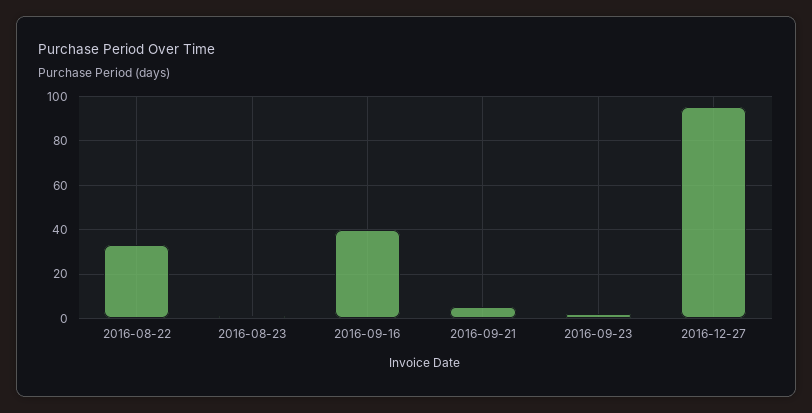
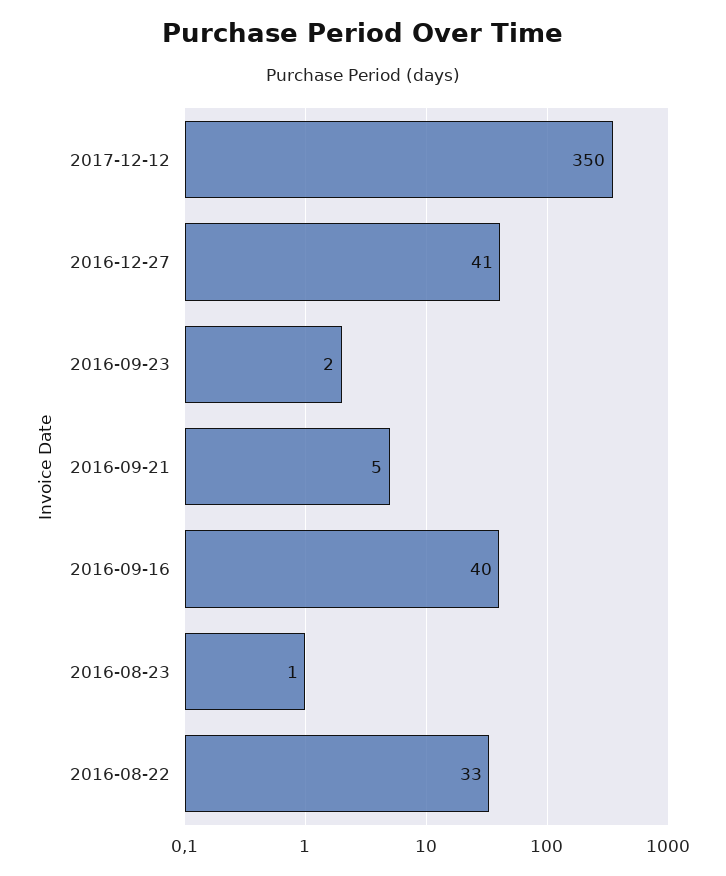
2016-12-27: 95 -> 41
2017-12-12: none -> 350

